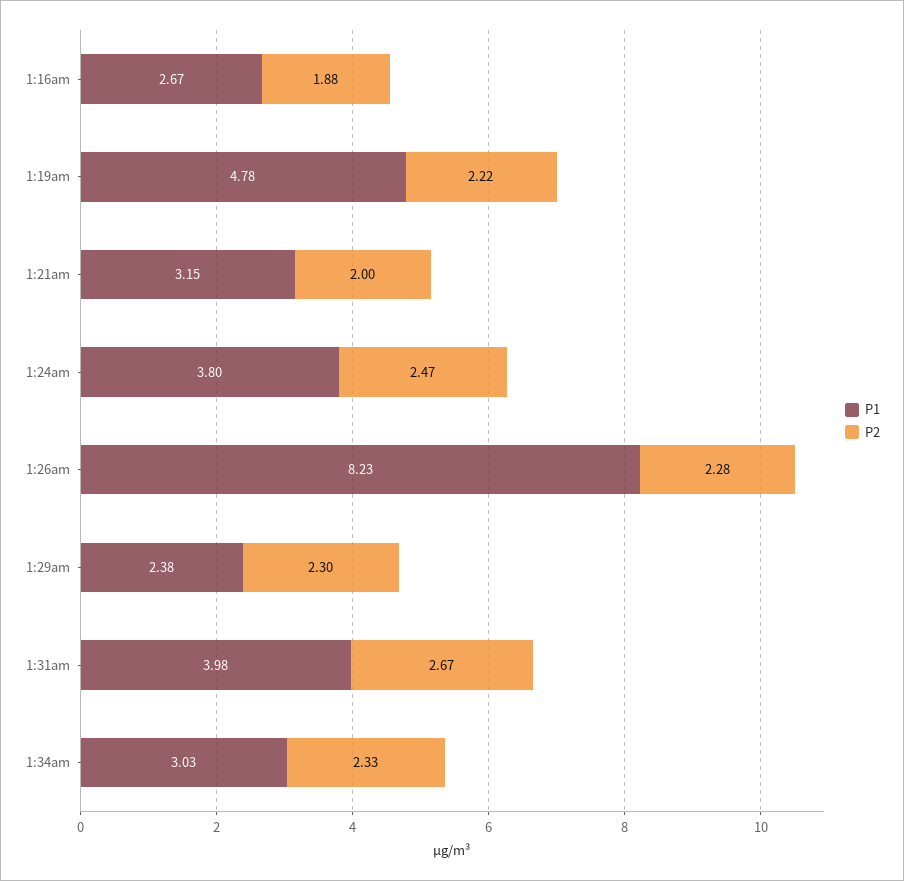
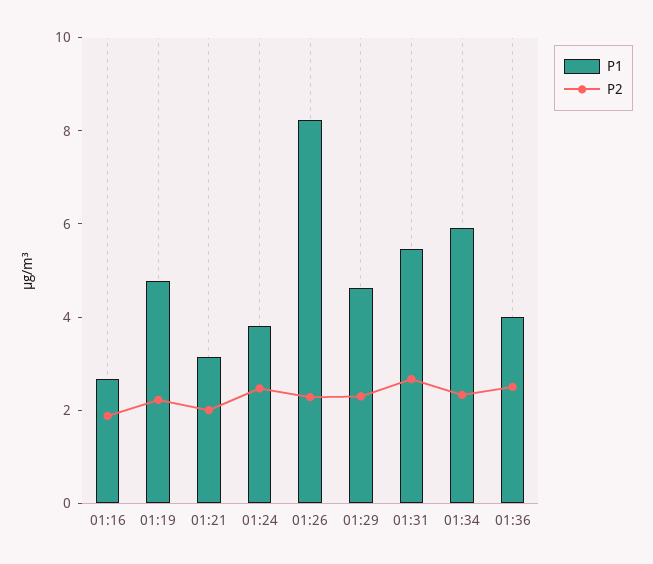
P1, 1:29am: 2.38 -> 4.5
P1, 1:31am: 3.98 -> 5.5
P1, 1:34am: 3.03 -> 6
P1, 01:36: none -> 4
P2, 01:36: none -> 2.5

